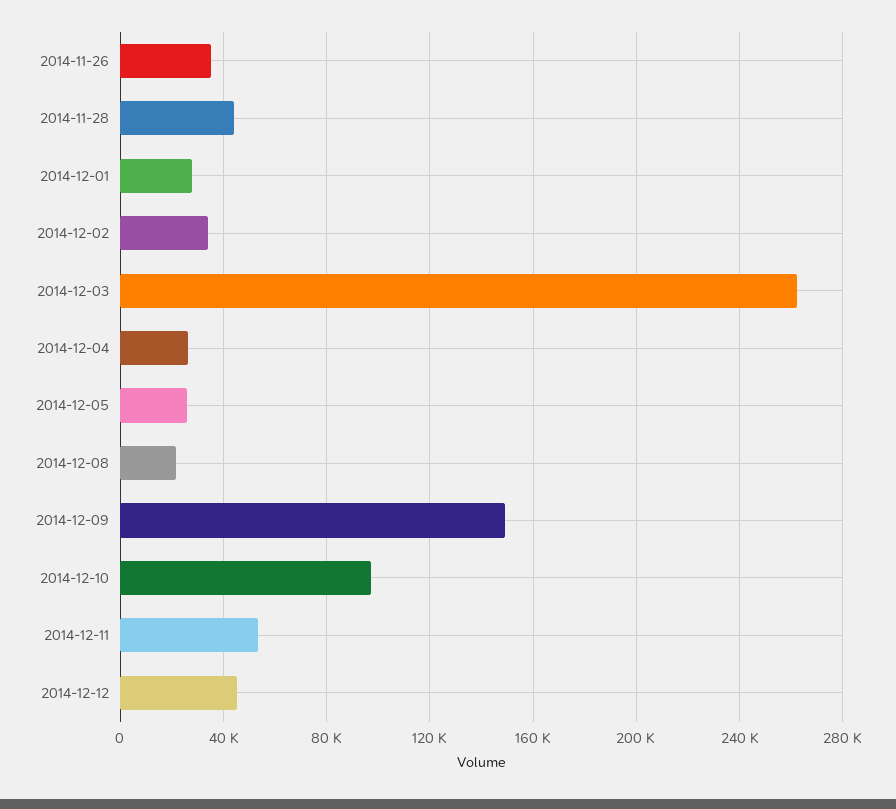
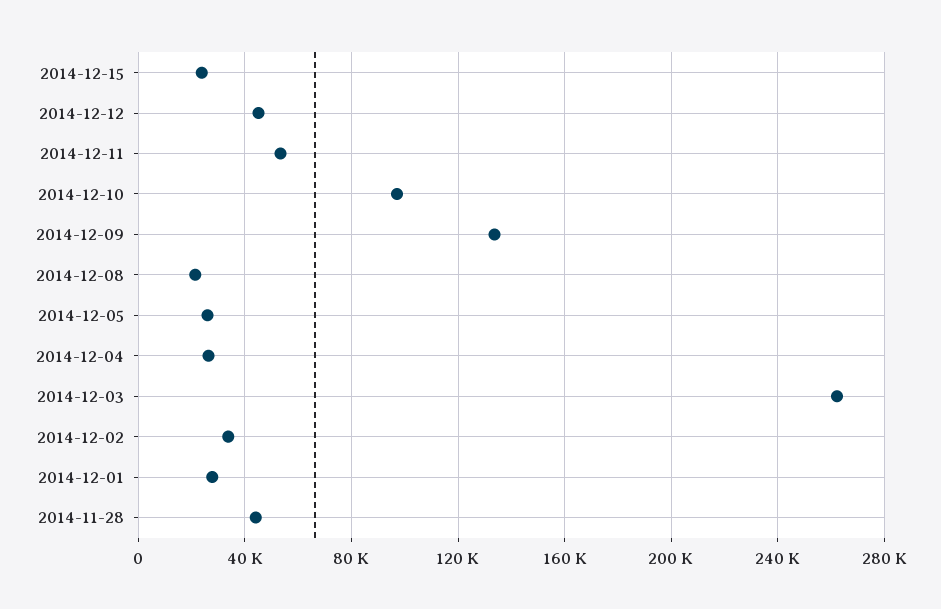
2014-11-26: 35000 -> none
2014-12-09: 150000 -> 135000
2014-12-15: none -> 25000

